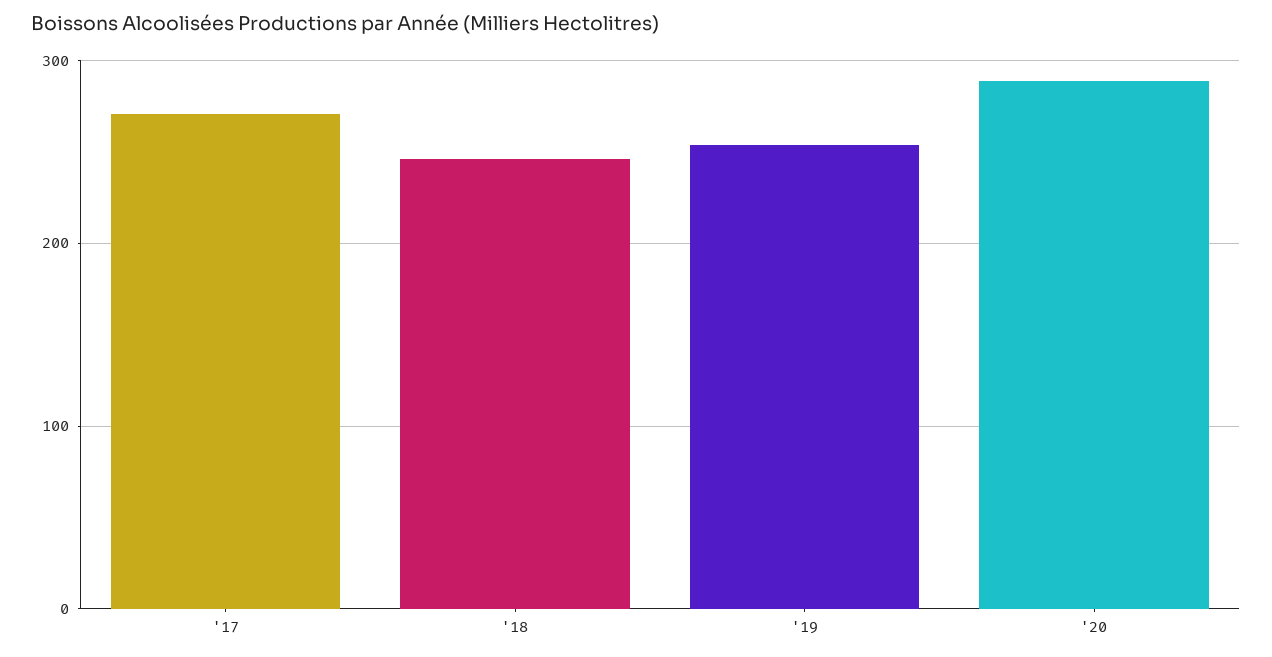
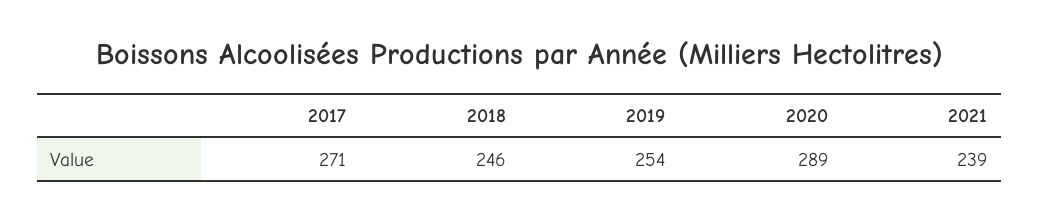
2021: none -> 239

